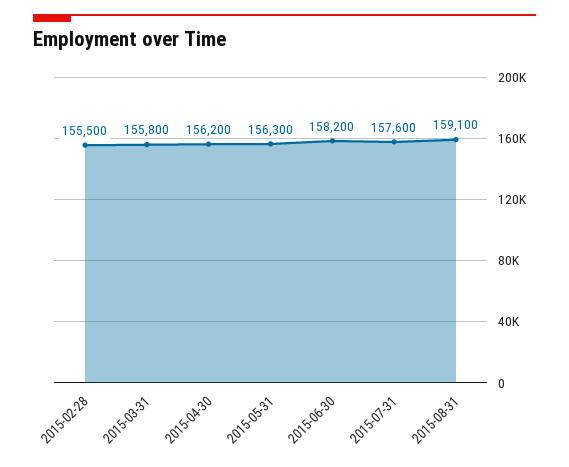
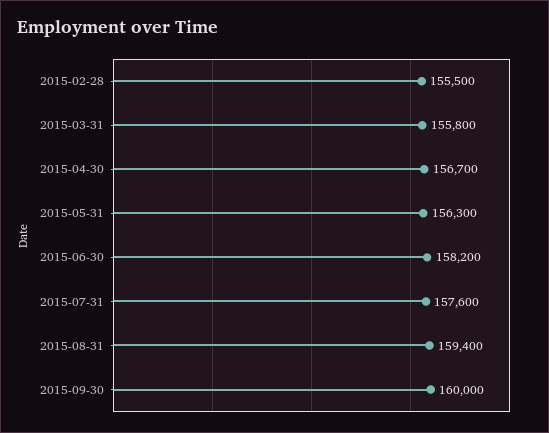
2015-04-30: 156200 -> 156700
2015-08-31: 159100 -> 159400
2015-09-30: none -> 160000

